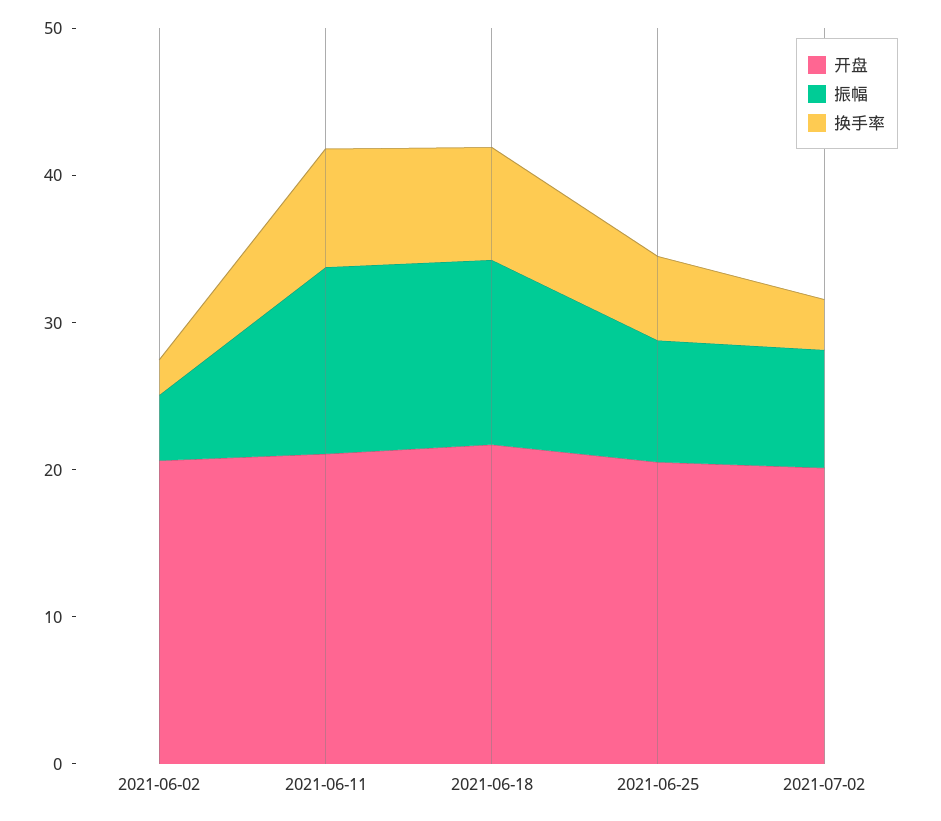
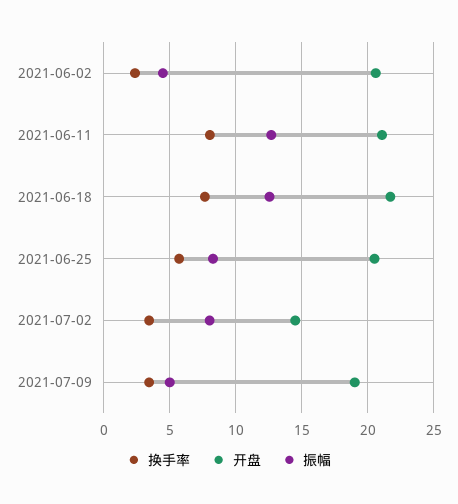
开盘, 2021-07-02: 20 -> 14.5
换手率, 2021-07-09: none -> 3.5
开盘, 2021-07-09: none -> 19
振幅, 2021-07-09: none -> 5

